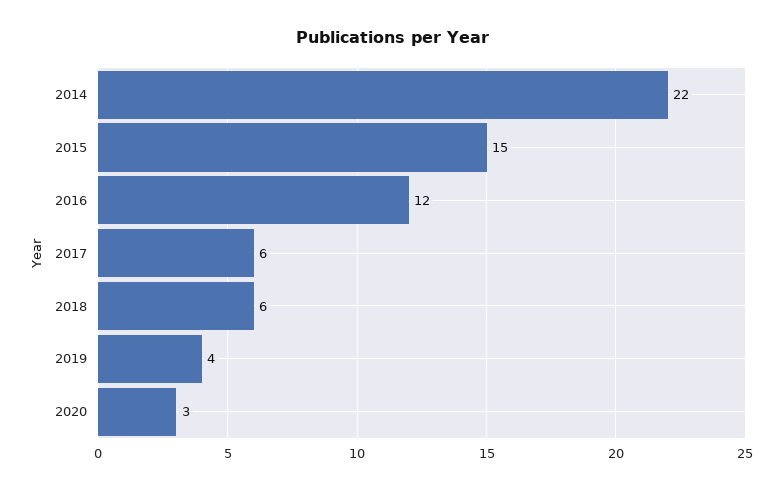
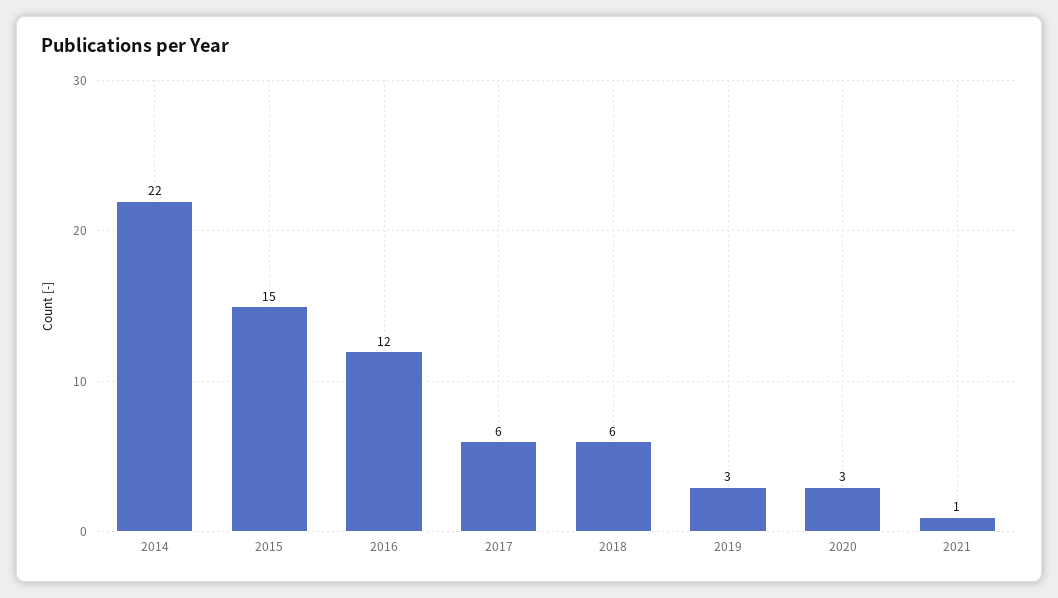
2019: 4 -> 3
2021: none -> 1

